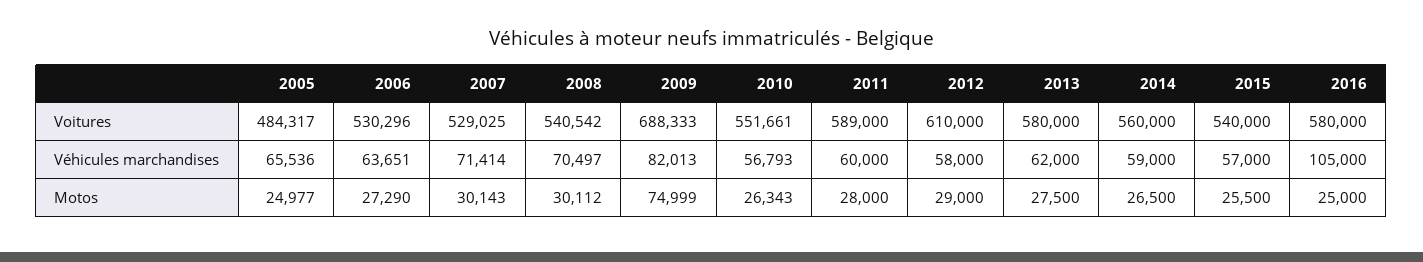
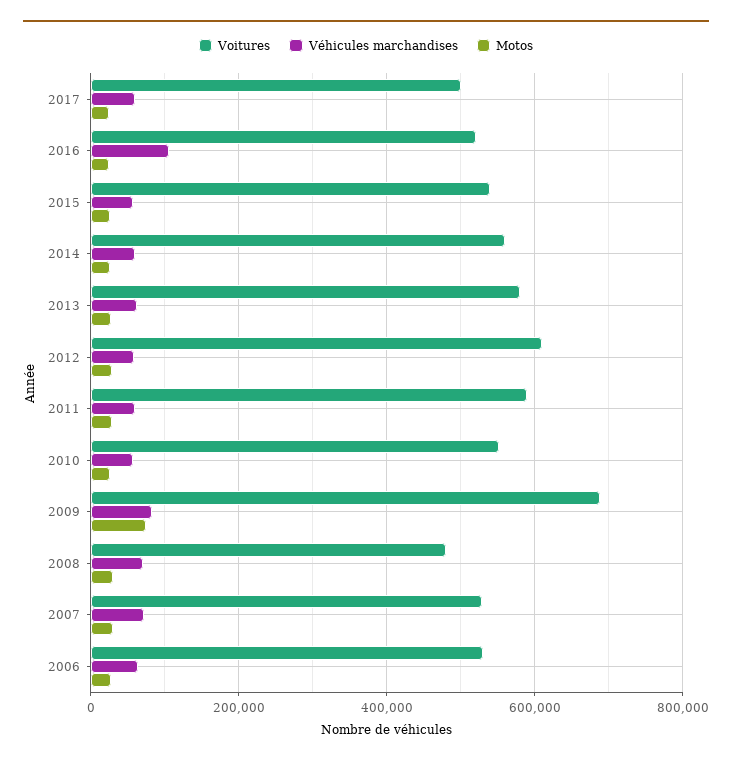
Voitures, 2005: 484317 -> none
Voitures, 2008: 540542 -> 480000
Voitures, 2016: 580000 -> 520000
Véhicules marchandises, 2005: 65536 -> none
Motos, 2005: 24977 -> none
Voitures, 2017: none -> 500000
Véhicules marchandises, 2017: none -> 60000
Motos, 2017: none -> 20000

